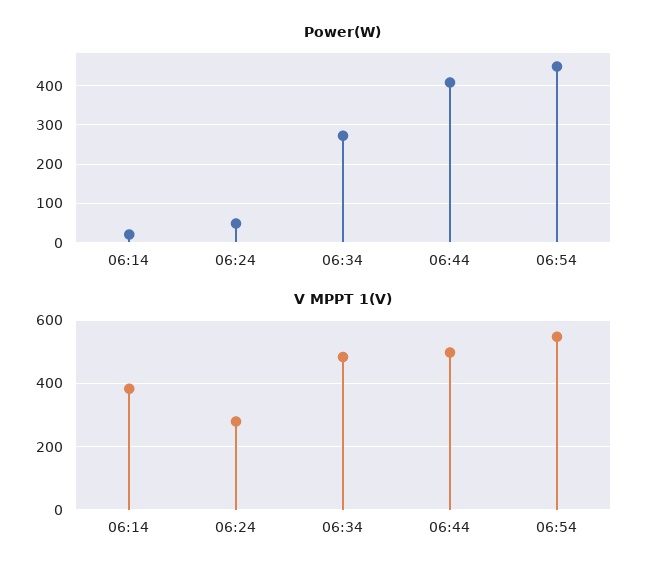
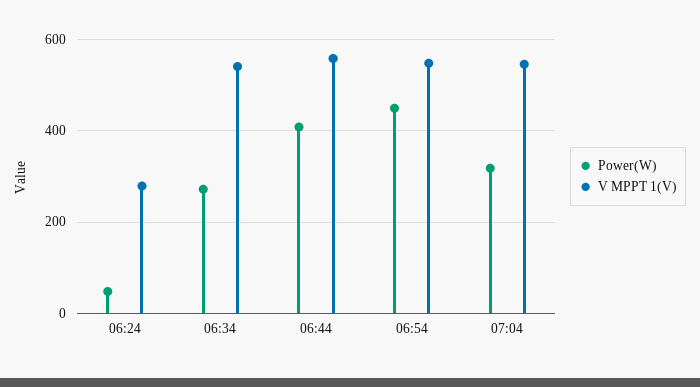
Power(W), 06:14: 20 -> none
V MPPT 1(V), 06:14: 380 -> none
V MPPT 1(V), 06:34: 480 -> 540
V MPPT 1(V), 06:44: 500 -> 560
Power(W), 07:04: none -> 320
V MPPT 1(V), 07:04: none -> 540

